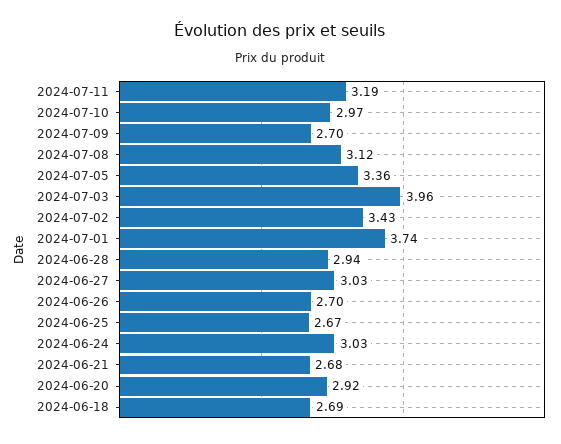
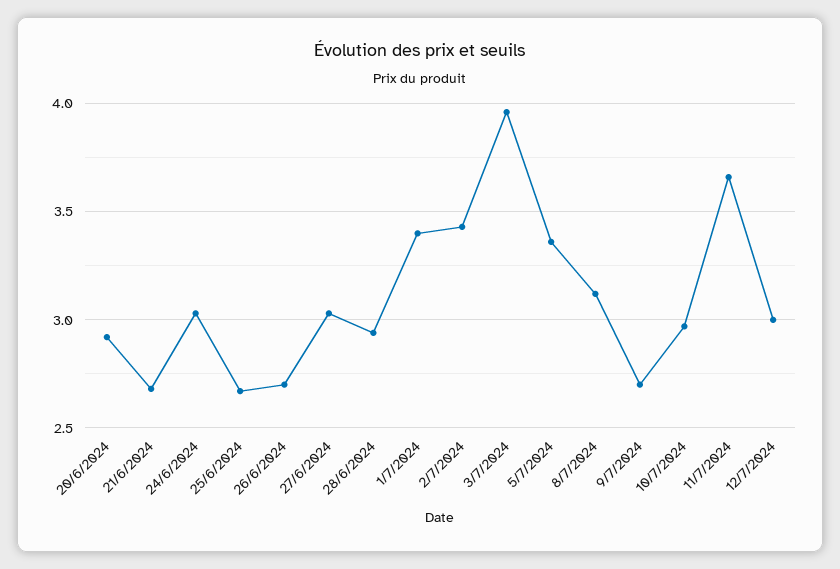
2024-07-11: 3.19 -> 3.65
2024-07-01: 3.74 -> 3.4
2024-06-18: 2.69 -> none
12/7/2024: none -> 3

